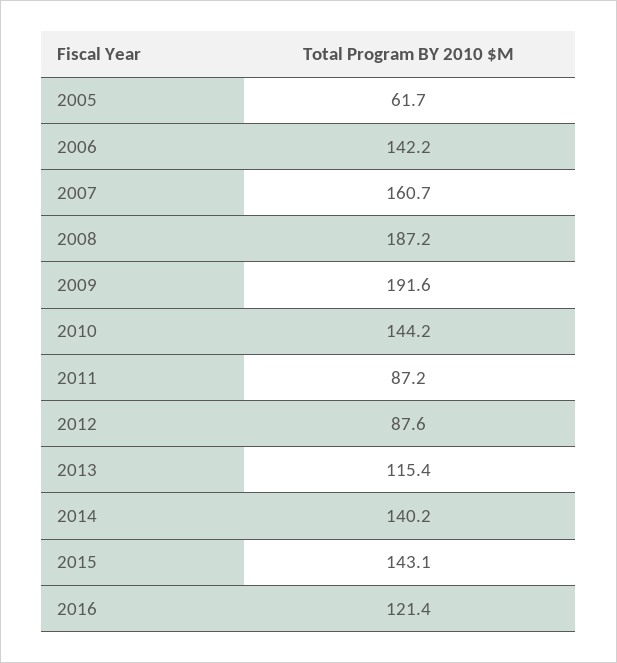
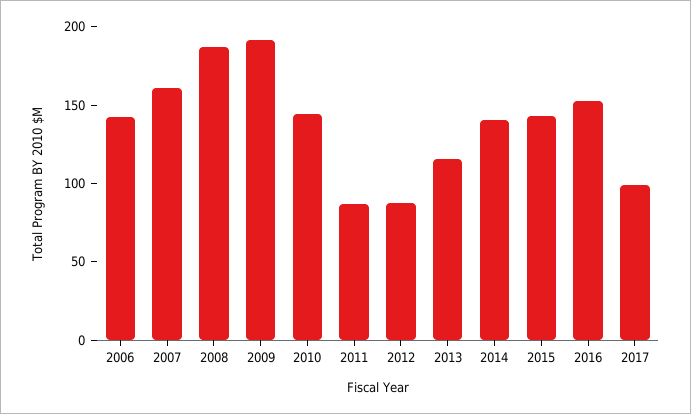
2005: 61.7 -> none
2016: 121.4 -> 150
2017: none -> 100

